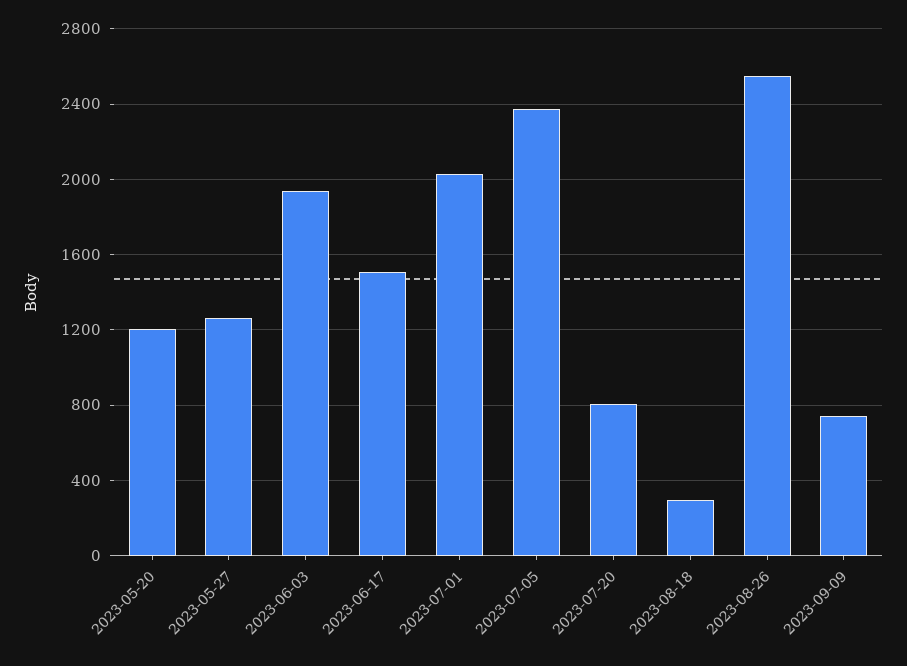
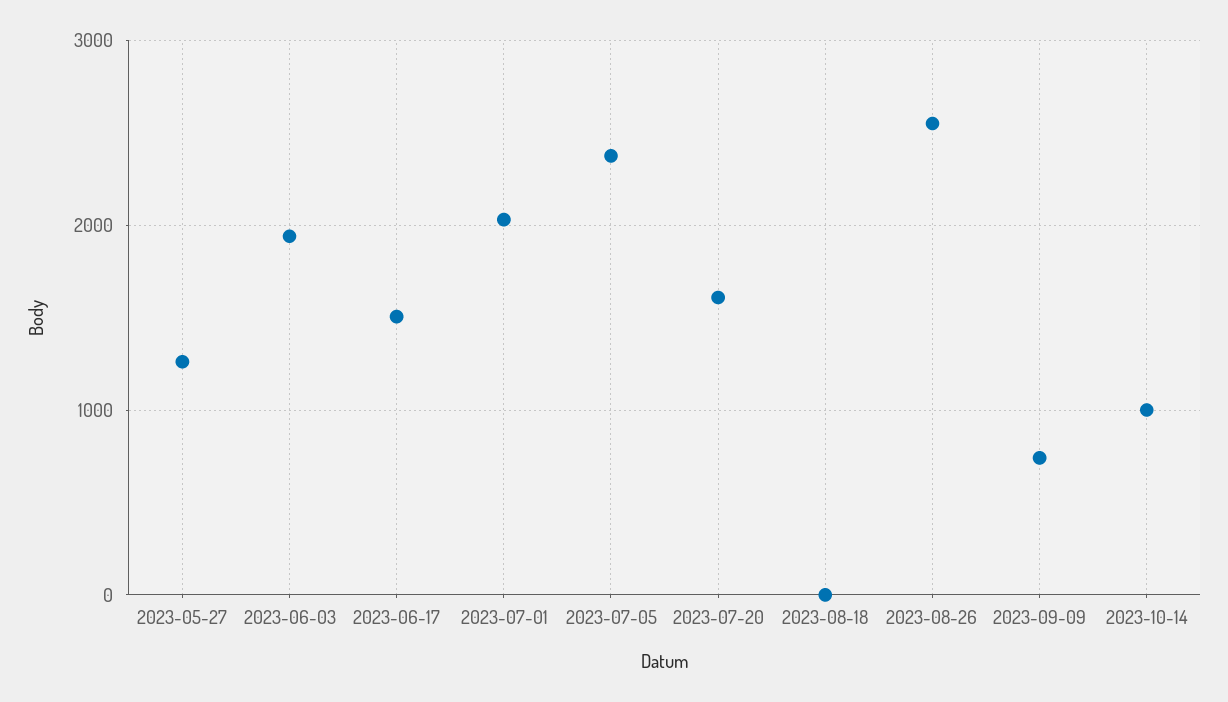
2023-05-20: 1200 -> none
2023-07-20: 800 -> 1600
2023-08-18: 300 -> 0
2023-10-14: none -> 1000

